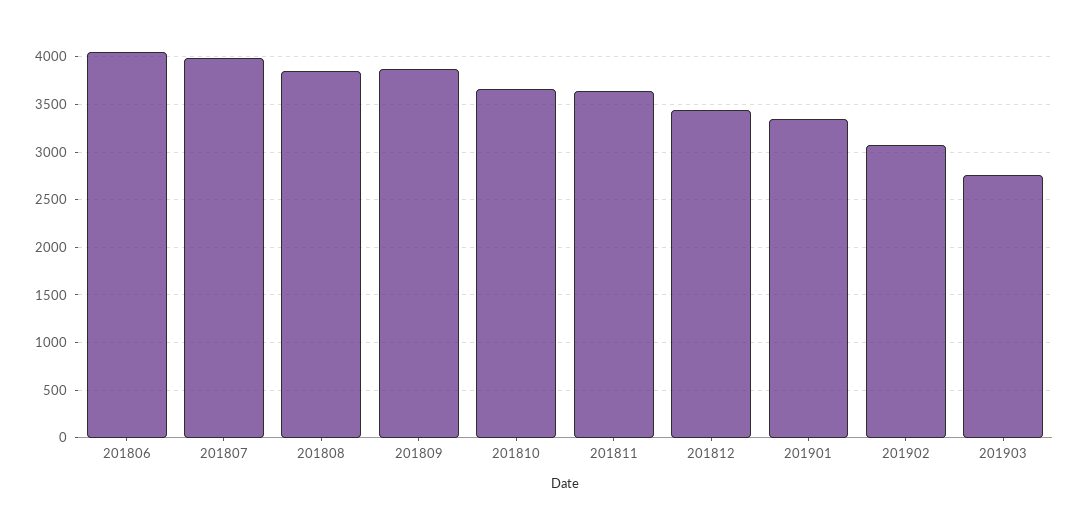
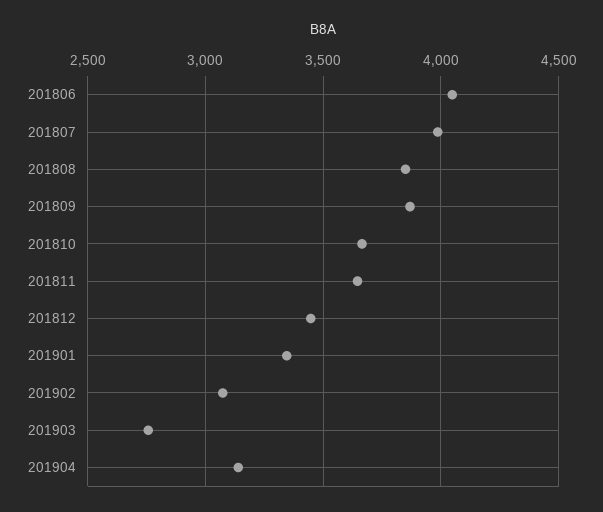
201904: none -> 3150

